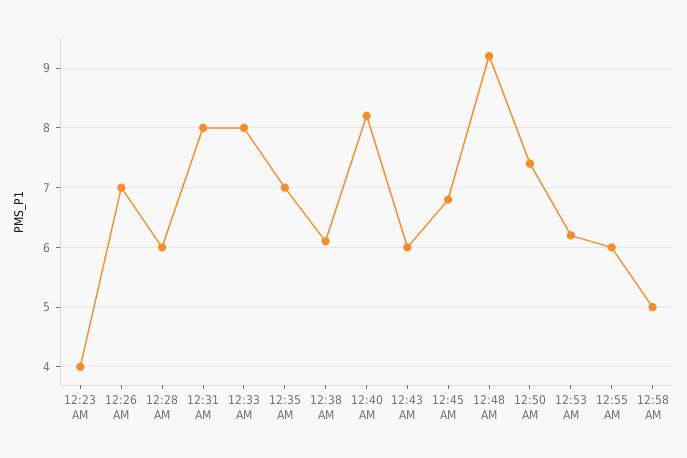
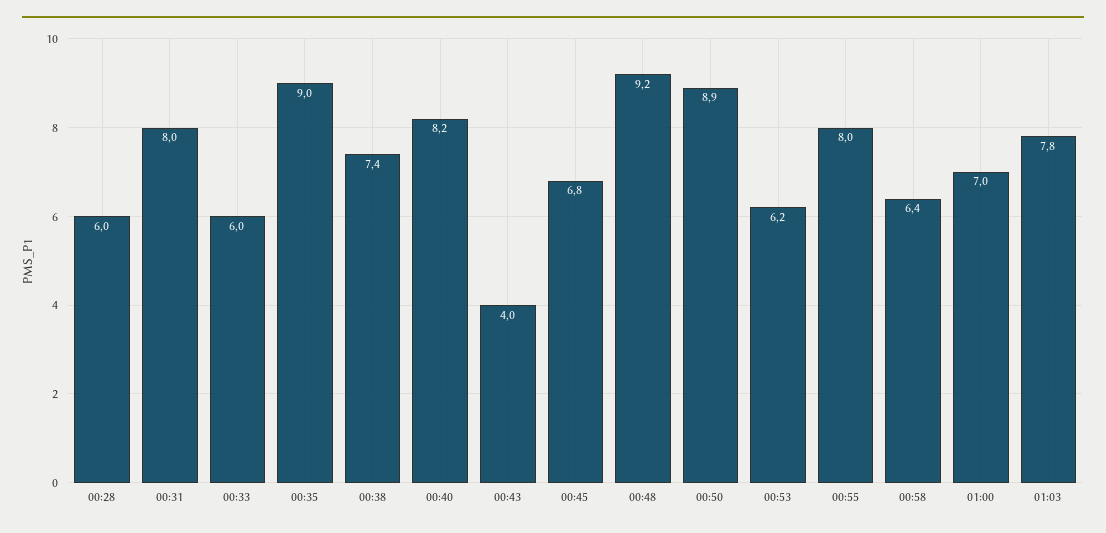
12:23 AM: 4 -> none
12:26 AM: 7 -> none
12:33 AM: 8 -> 6
12:35 AM: 7 -> 9
12:38 AM: 6 -> 7.4
12:43 AM: 6 -> 4
12:50 AM: 7.5 -> 8.9
12:55 AM: 6 -> 8
12:58 AM: 5 -> 6.4
01:00: none -> 7
01:03: none -> 7.8

